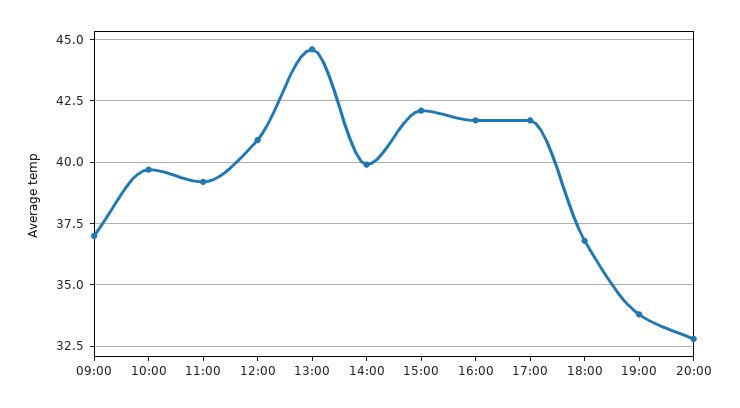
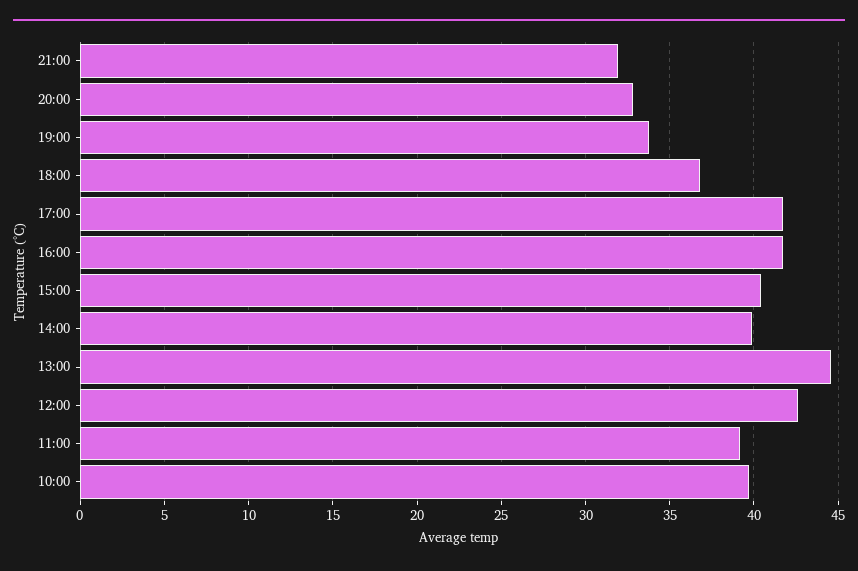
09:00: 37 -> none
12:00: 41 -> 42.5
15:00: 42 -> 40.5
21:00: none -> 32

